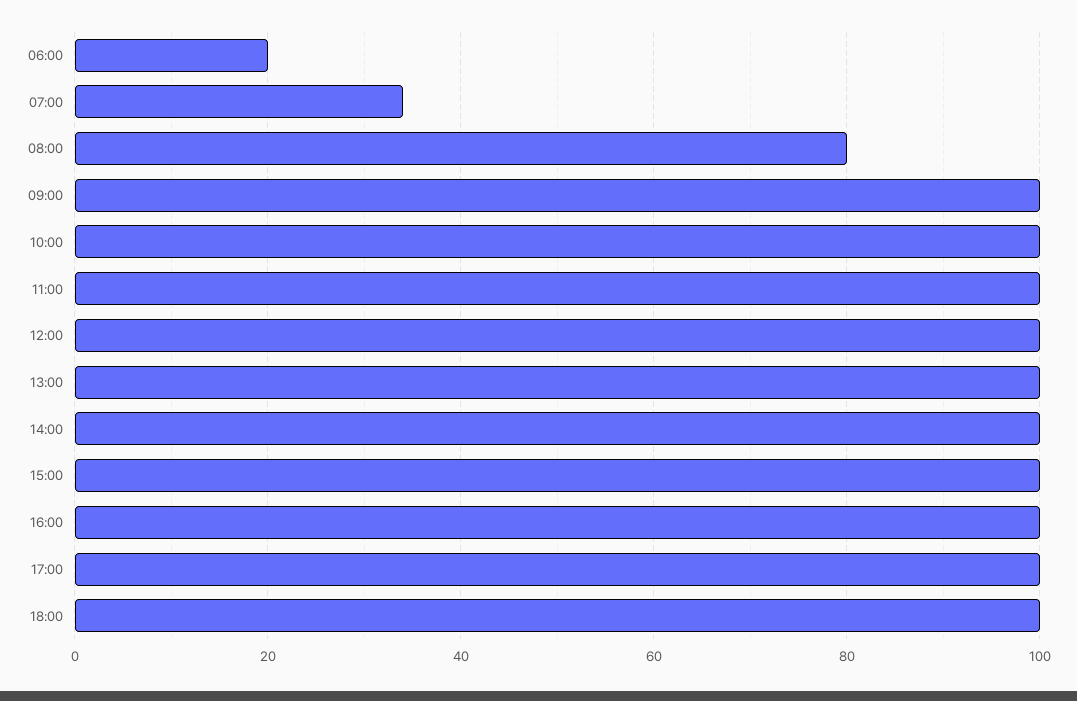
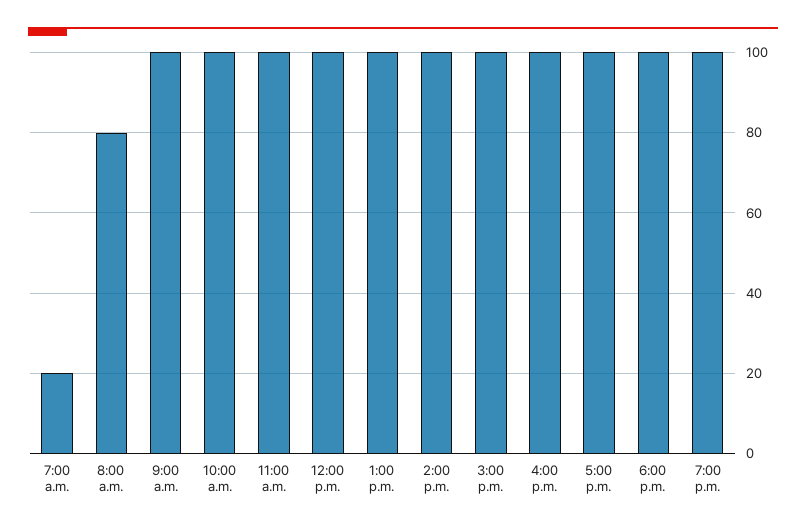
06:00: 20 -> none
07:00: 35 -> 20
7:00 p.m.: none -> 100

